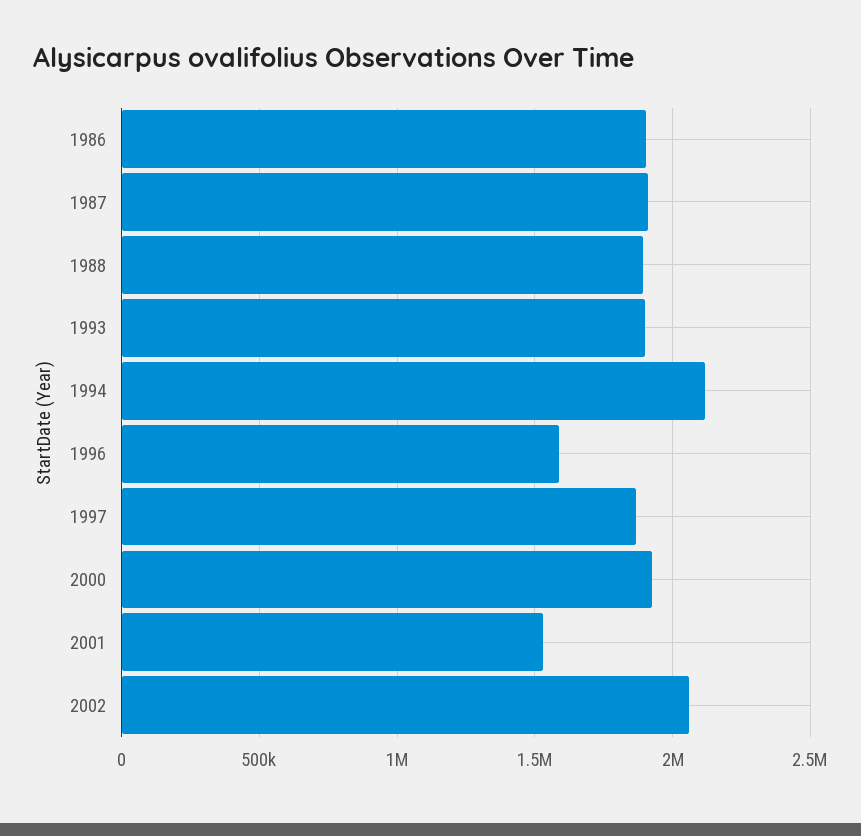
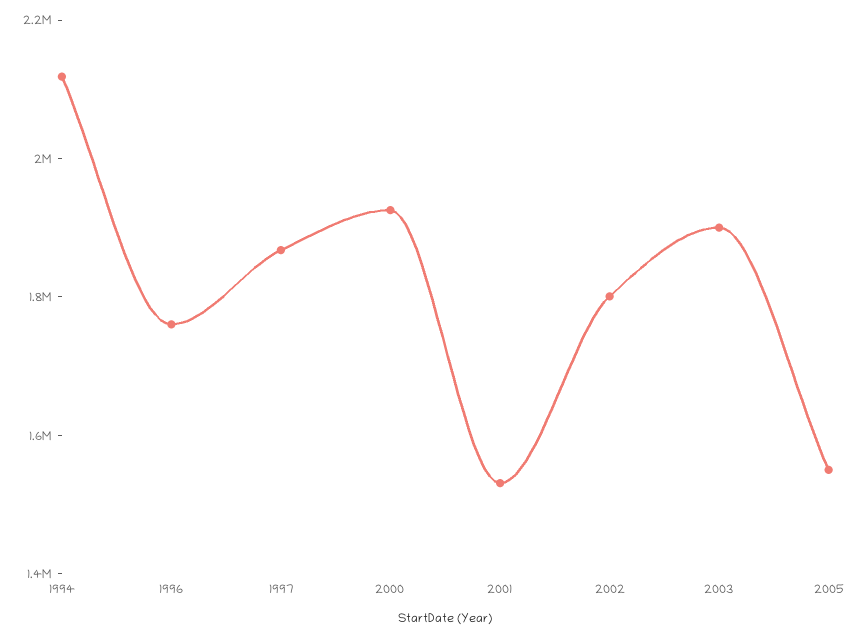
1986: 1900000 -> none
1987: 1900000 -> none
1988: 1900000 -> none
1993: 1900000 -> none
1996: 1600000 -> 1750000
2002: 2050000 -> 1800000
2003: none -> 1900000
2005: none -> 1550000

